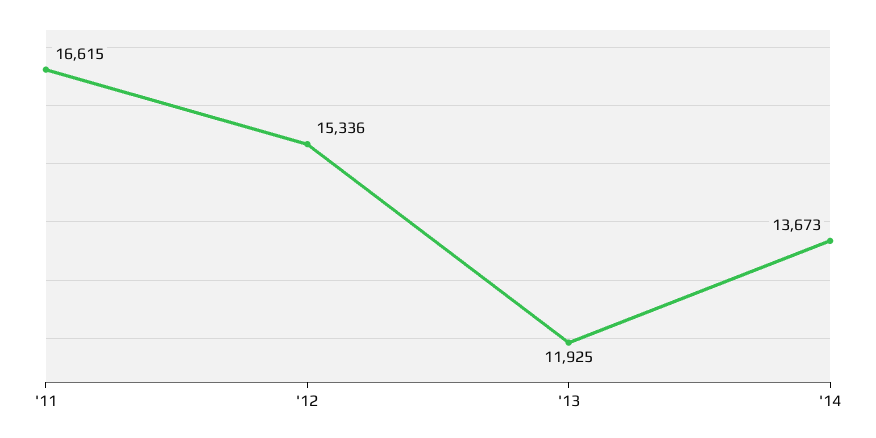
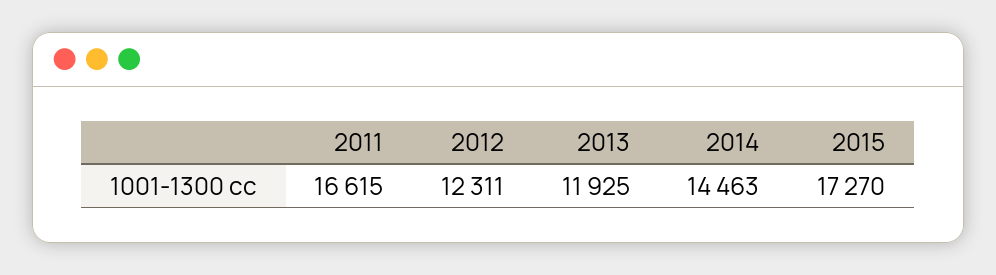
'12: 15336 -> 12311
'14: 13673 -> 14463
2015: none -> 17270

